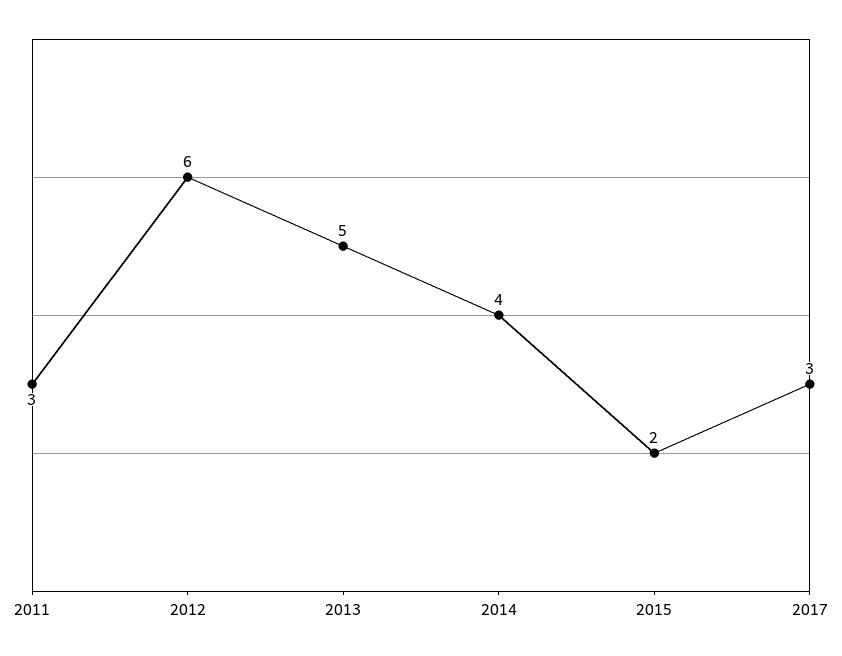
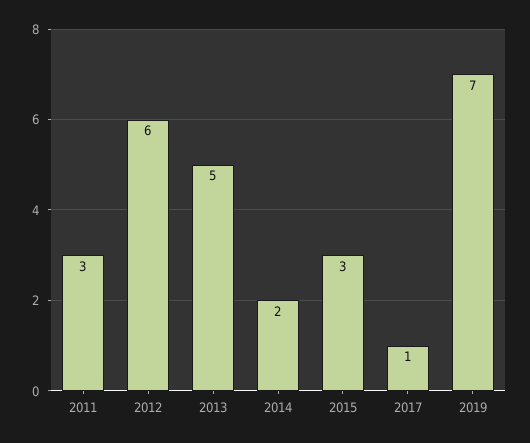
2014: 4 -> 2
2015: 2 -> 3
2017: 3 -> 1
2019: none -> 7

